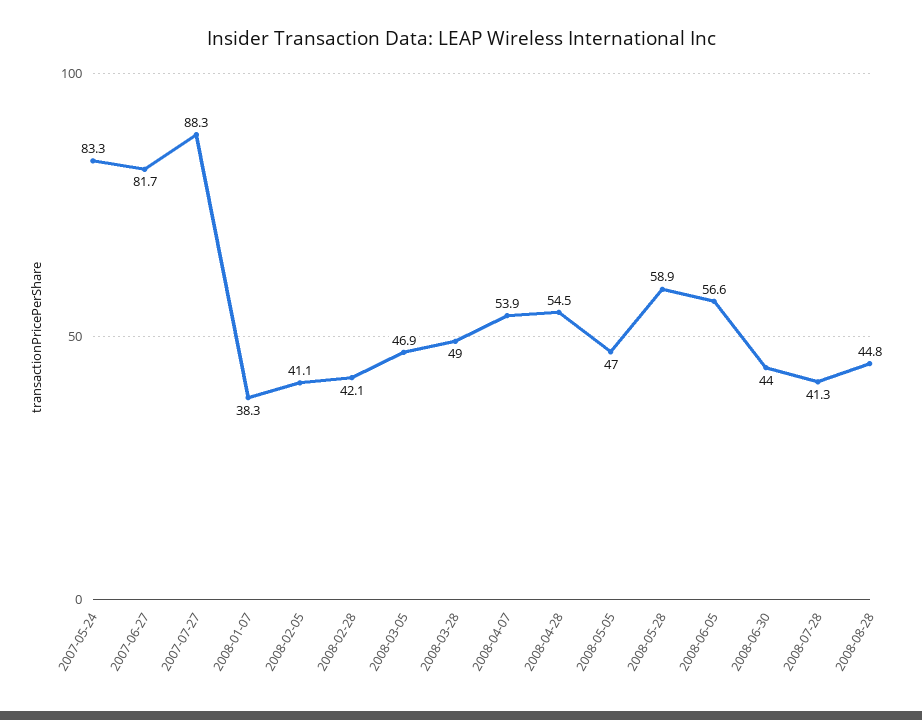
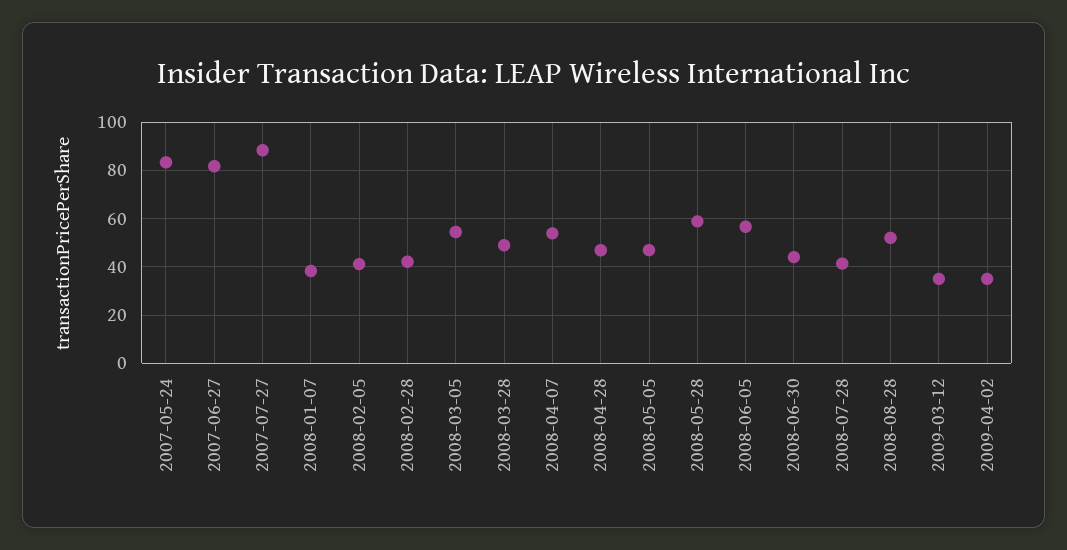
2008-03-05: 46.9 -> 55
2008-04-28: 54.5 -> 47.5
2008-08-28: 44.8 -> 52.5
2009-03-12: none -> 35
2009-04-02: none -> 35

